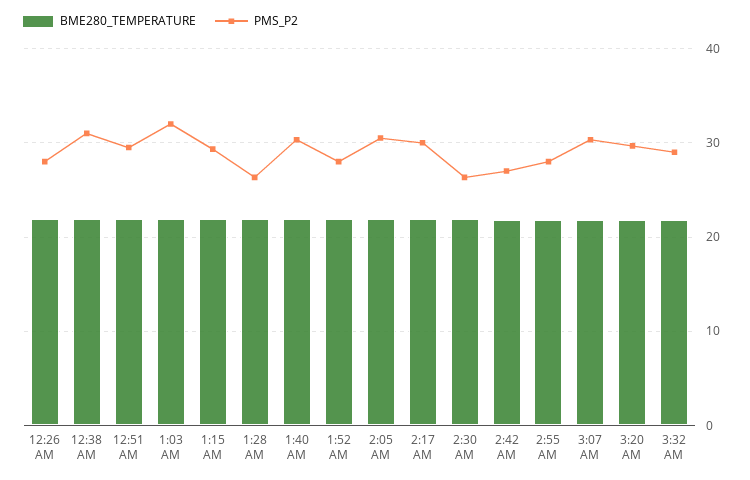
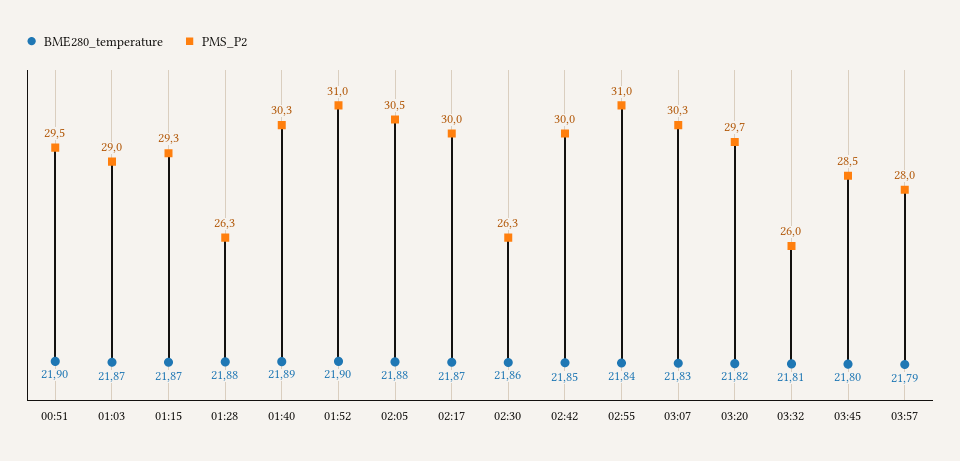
BME280_TEMPERATURE, 12:26 AM: 22 -> none
PMS_P2, 12:26 AM: 28 -> none
BME280_TEMPERATURE, 12:38 AM: 22 -> none
PMS_P2, 12:38 AM: 31 -> none
PMS_P2, 1:03 AM: 32 -> 29
PMS_P2, 1:52 AM: 28 -> 31
PMS_P2, 2:42 AM: 27 -> 30
PMS_P2, 2:55 AM: 28 -> 31
PMS_P2, 3:32 AM: 29 -> 26
BME280_TEMPERATURE, 03:45: none -> 21.8
PMS_P2, 03:45: none -> 28.5
BME280_TEMPERATURE, 03:57: none -> 21.79
PMS_P2, 03:57: none -> 28

